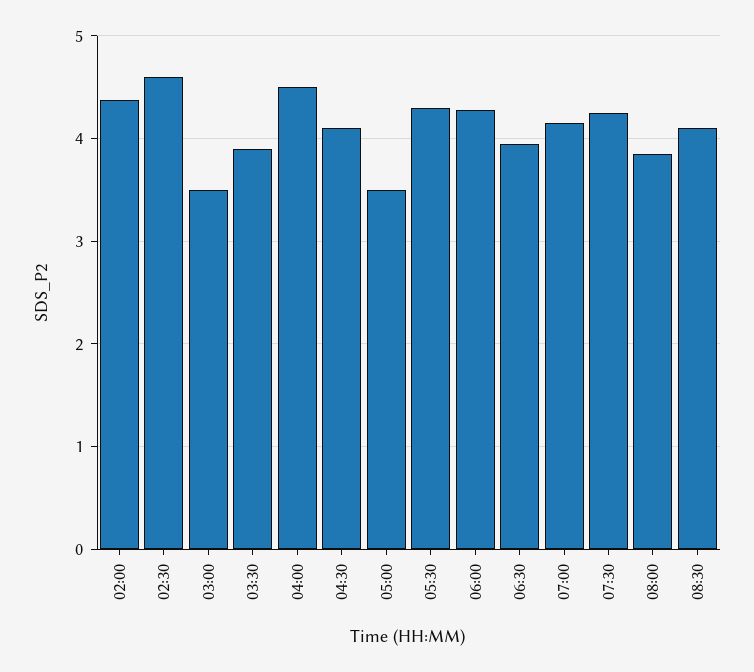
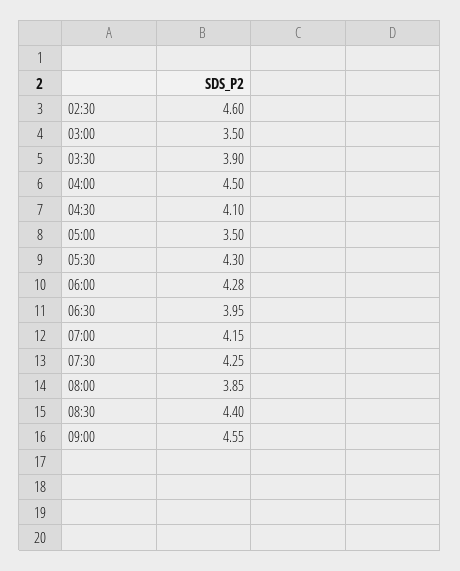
02:00: 4.4 -> none
08:30: 4.1 -> 4.4
09:00: none -> 4.55

